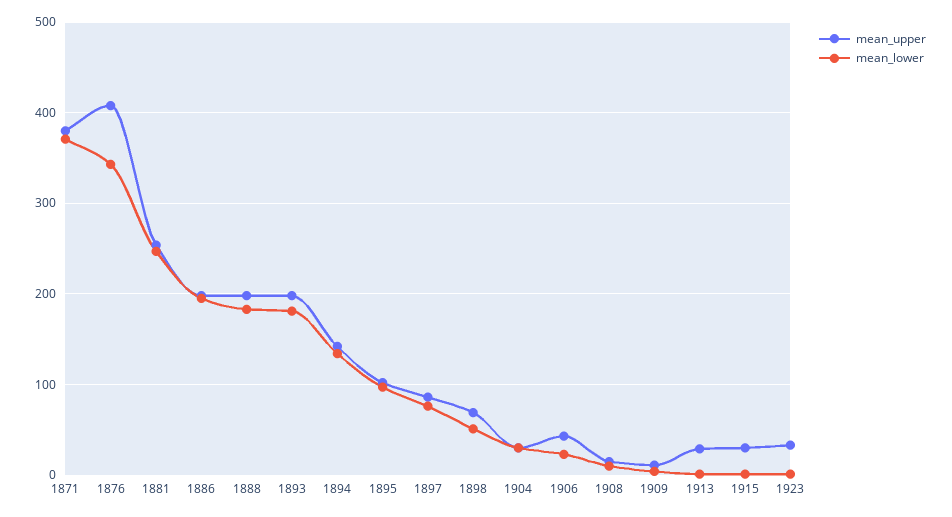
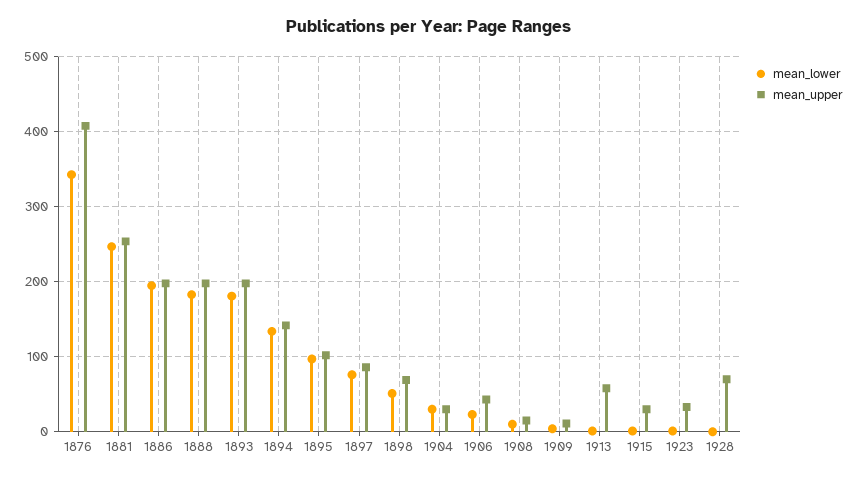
mean_upper, 1871: 380 -> none
mean_lower, 1871: 370 -> none
mean_upper, 1913: 30 -> 60
mean_lower, 1928: none -> 0
mean_upper, 1928: none -> 70

